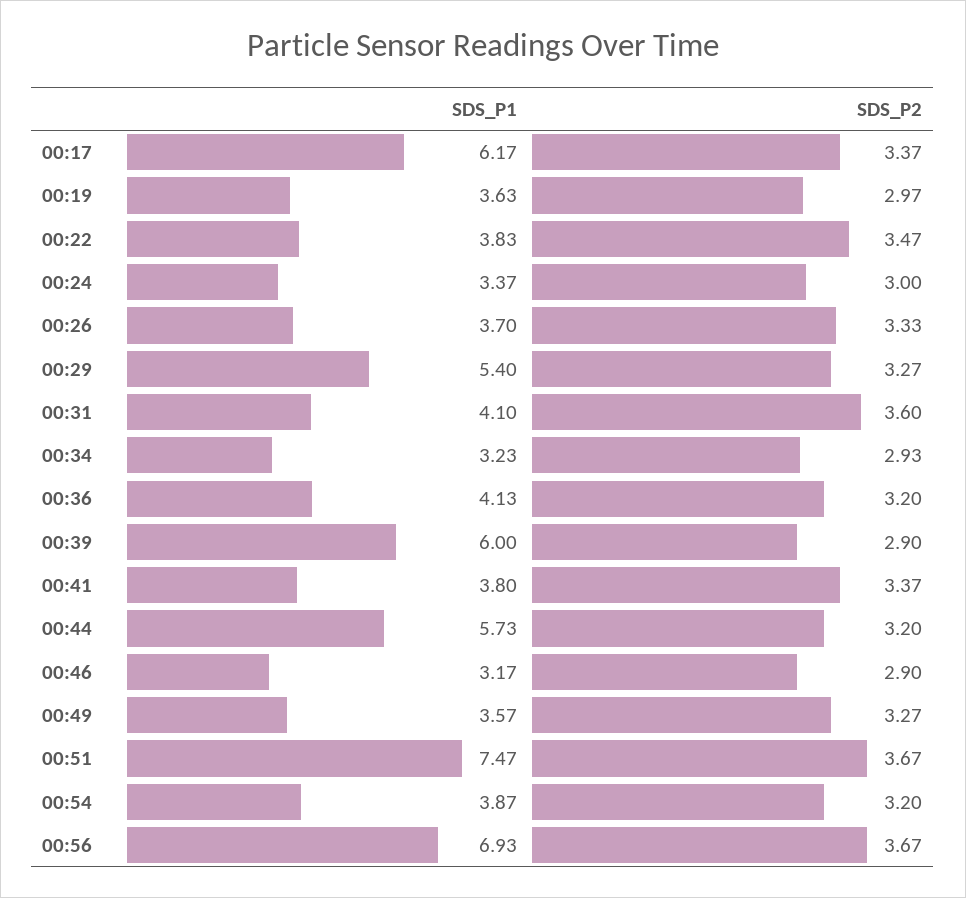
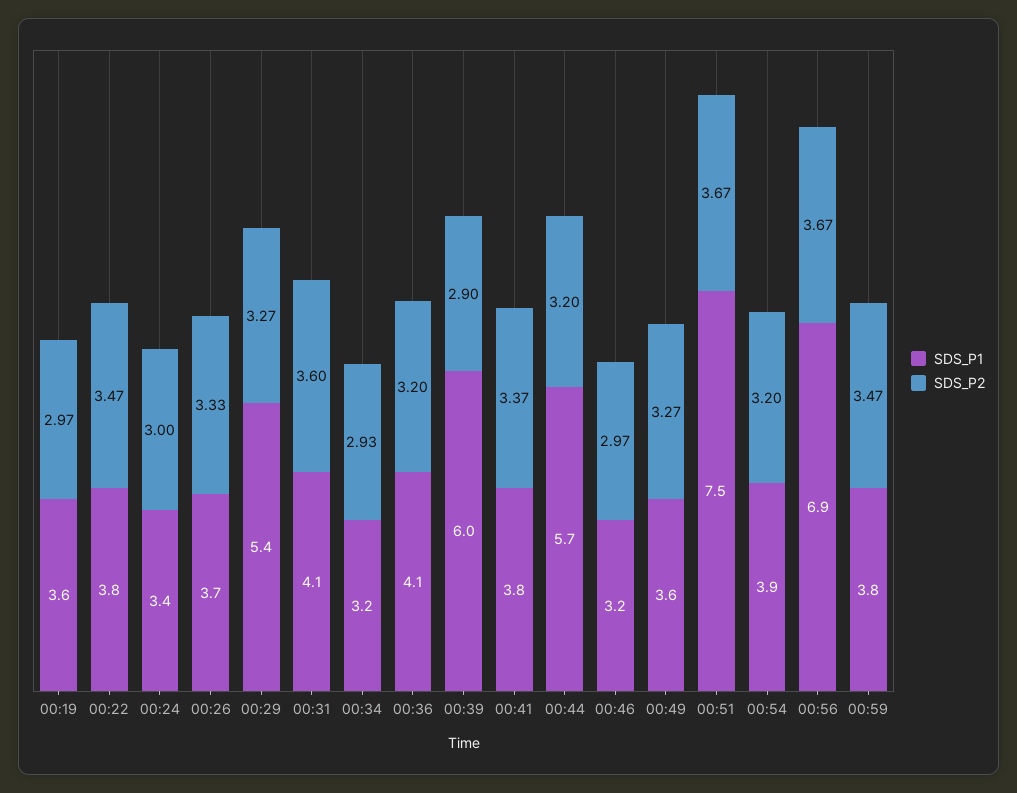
SDS_P1, 00:17: 6.17 -> none
SDS_P2, 00:17: 3.37 -> none
SDS_P2, 00:46: 2.9 -> 2.97
SDS_P1, 00:59: none -> 3.8
SDS_P2, 00:59: none -> 3.47

